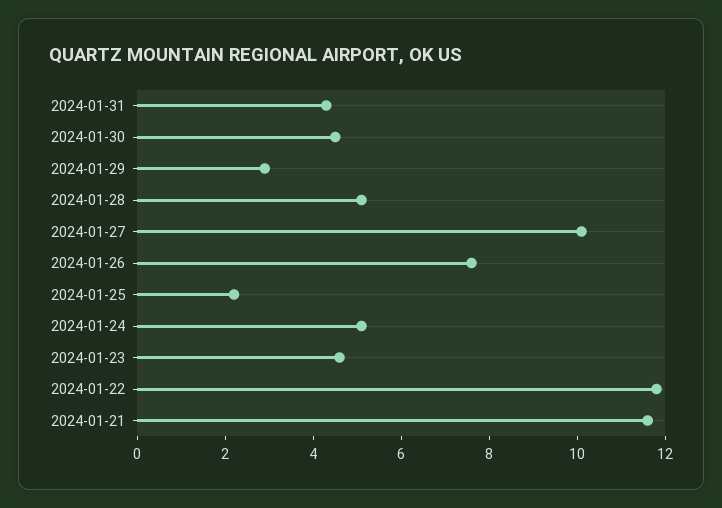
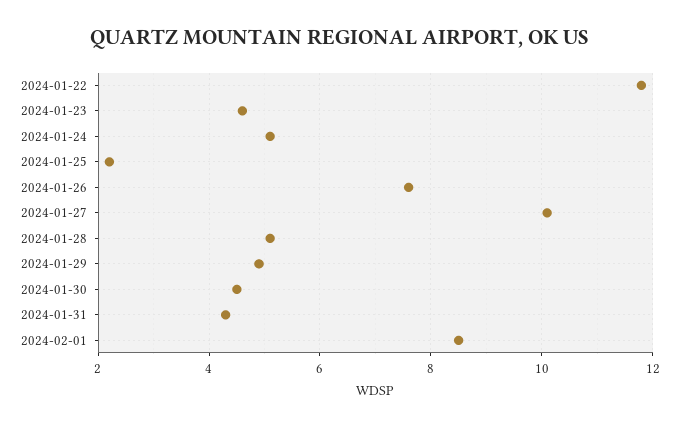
2024-01-29: 3 -> 5
2024-01-21: 11.5 -> none
2024-02-01: none -> 8.5

